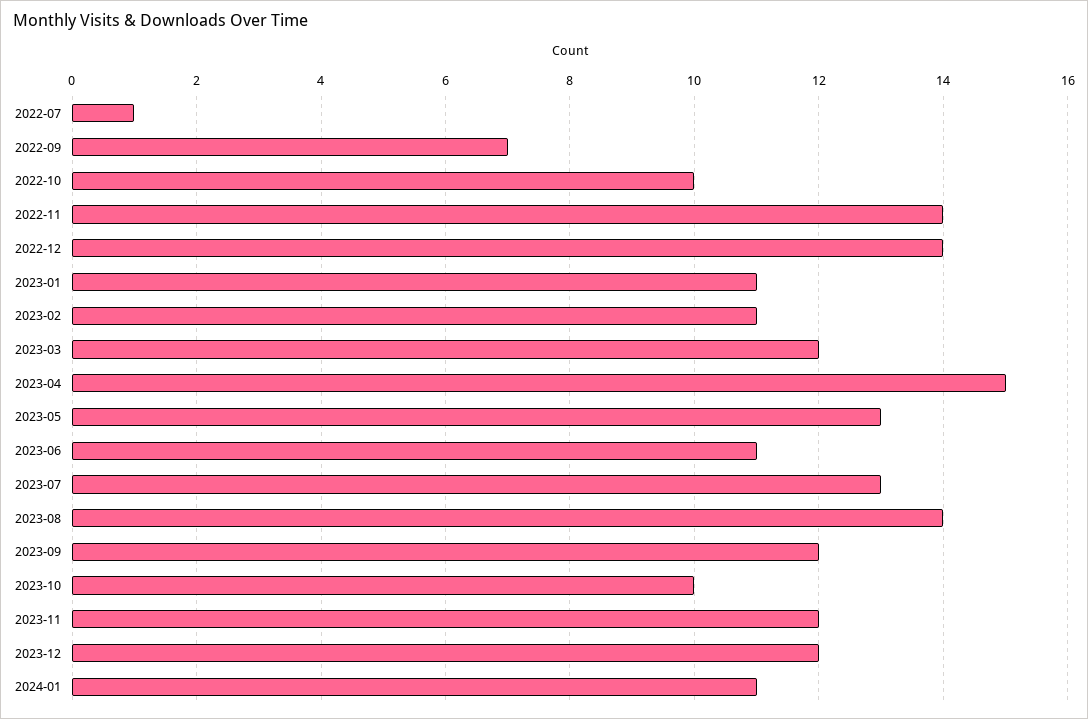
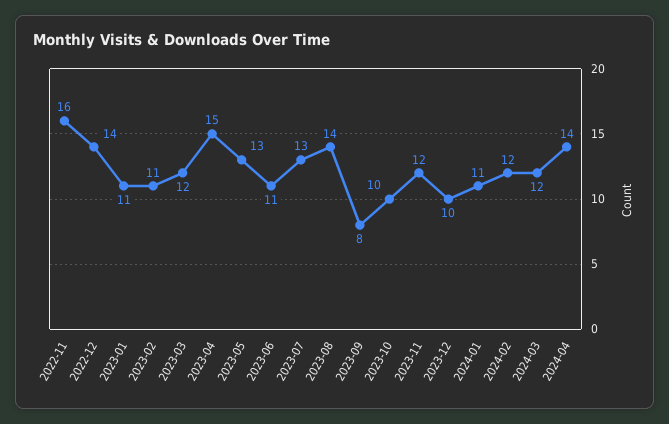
2022-07: 1 -> none
2022-09: 7 -> none
2022-10: 10 -> none
2022-11: 14 -> 16
2023-09: 12 -> 8
2023-12: 12 -> 10
2024-02: none -> 12
2024-03: none -> 12
2024-04: none -> 14

